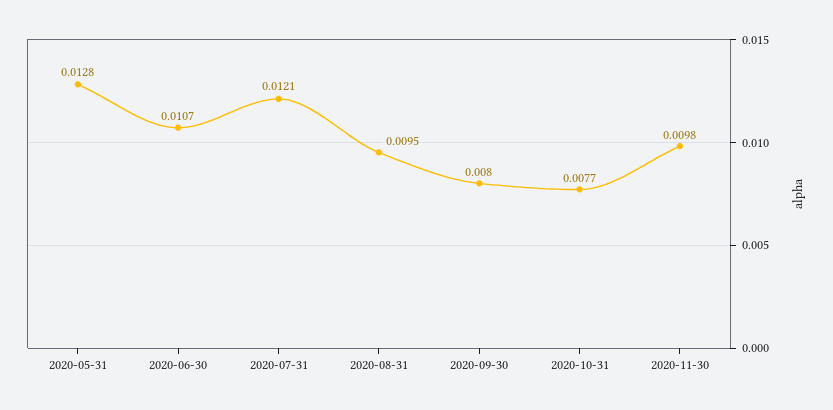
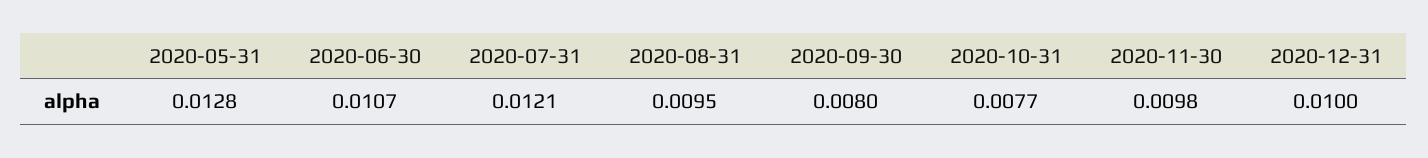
2020-12-31: none -> 0.01

